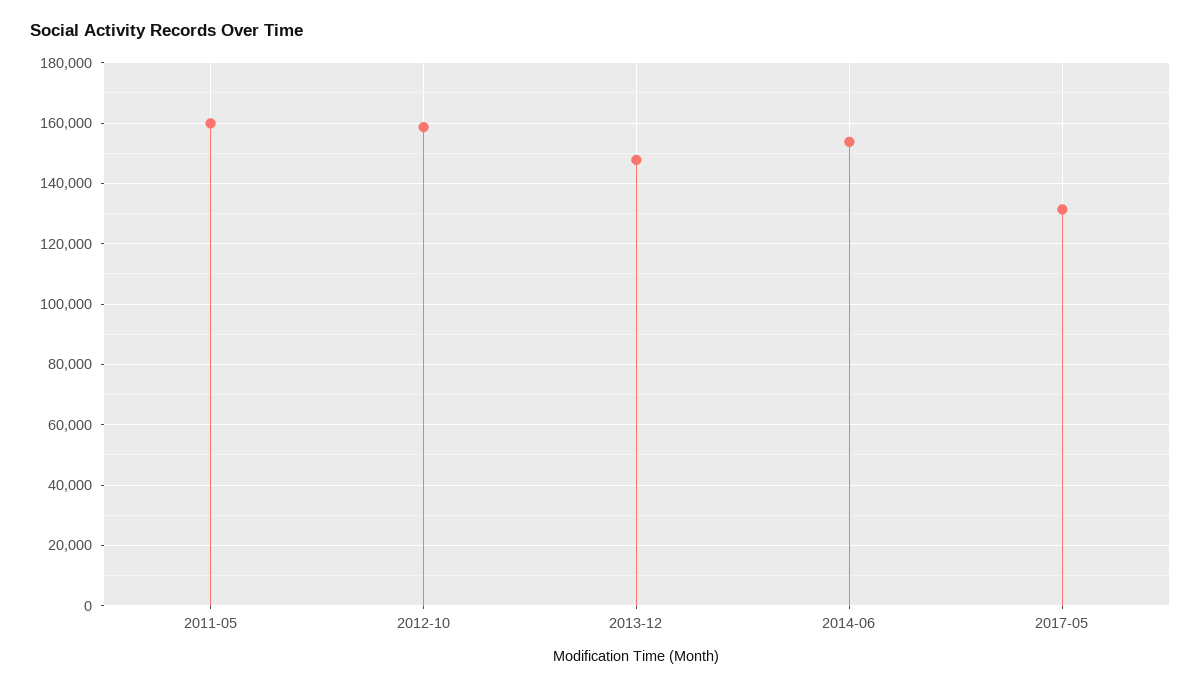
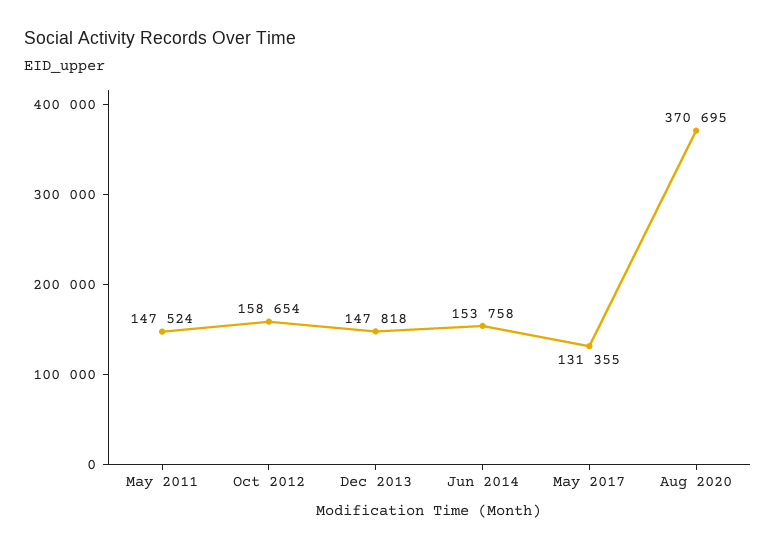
2011-05: 160000 -> 147524
Aug 2020: none -> 370695

